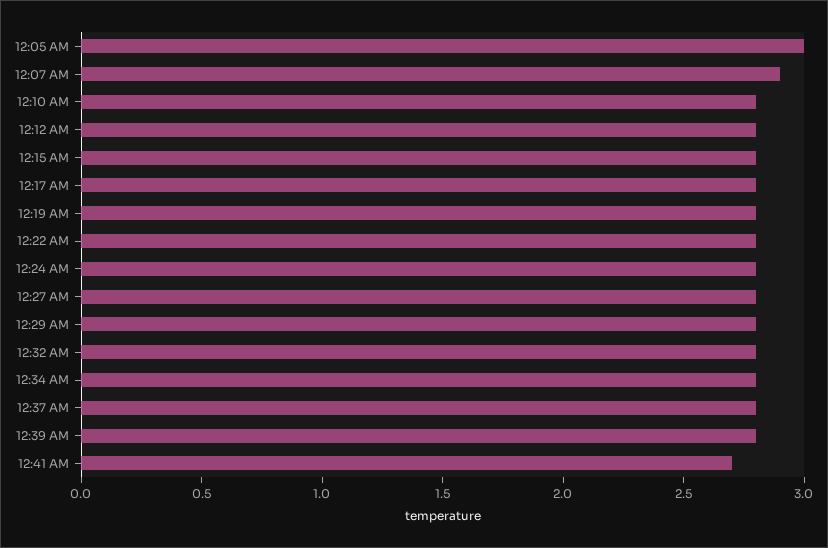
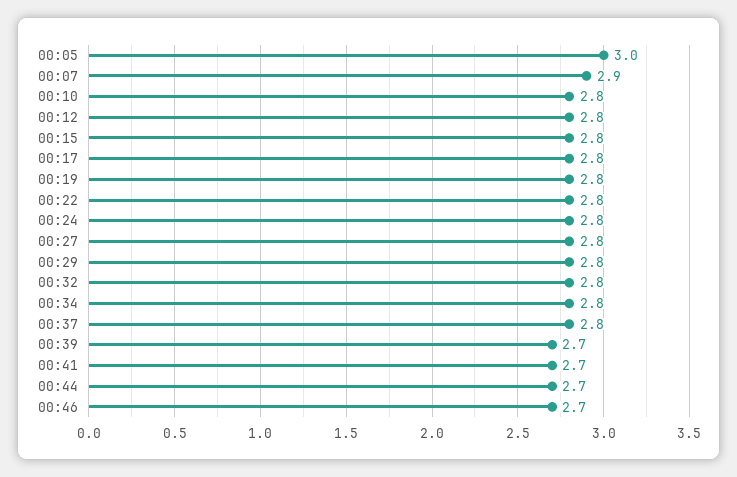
12:39 AM: 2.8 -> 2.7
00:44: none -> 2.7
00:46: none -> 2.7

